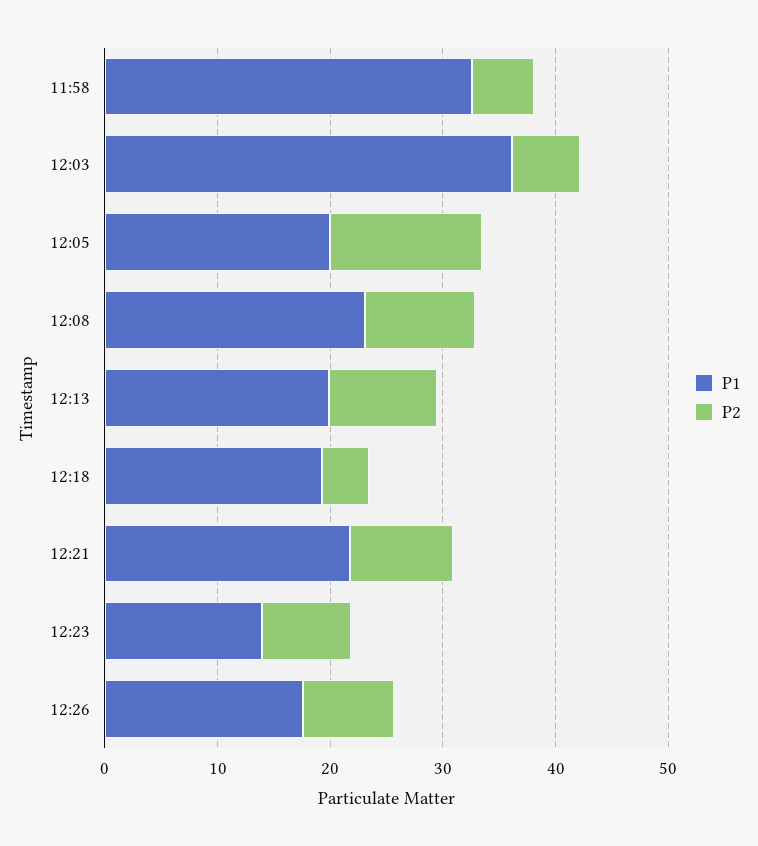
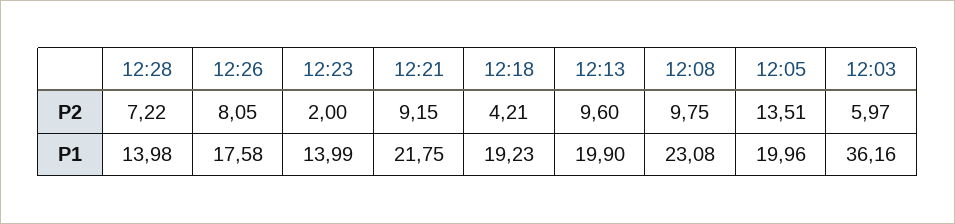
P1, 11:58: 32 -> none
P2, 11:58: 6 -> none
P2, 12:23: 8 -> 2
P2, 12:28: none -> 7.22
P1, 12:28: none -> 13.98

